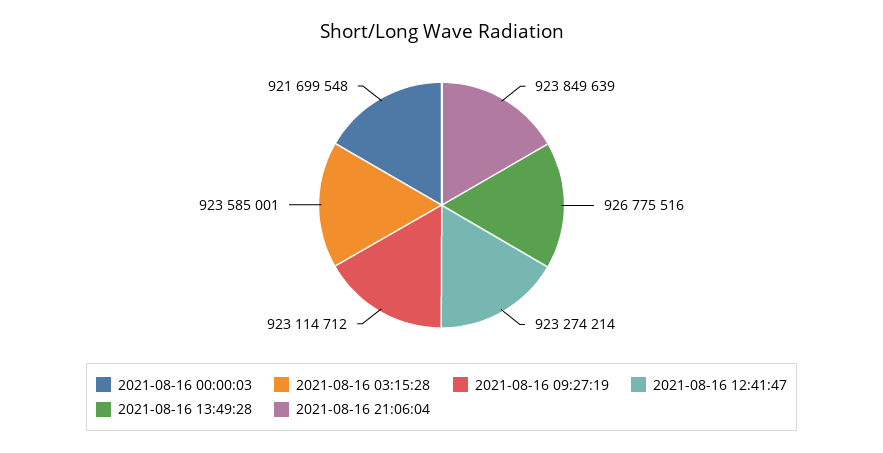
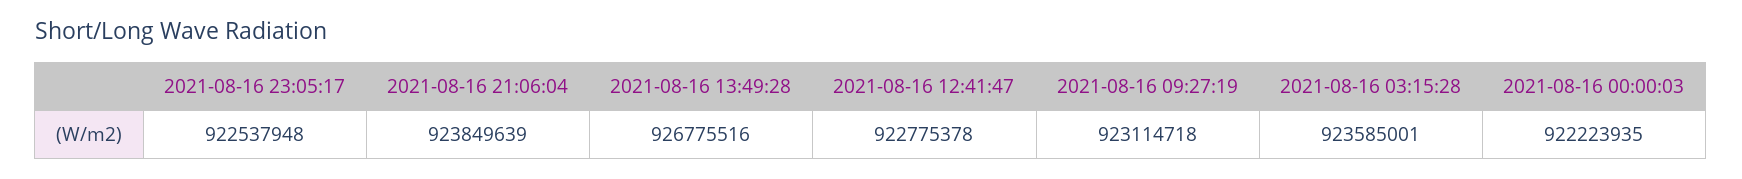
2021-08-16 00:00:03: 921699548 -> 922223935
2021-08-16 09:27:19: 923114712 -> 923114718
2021-08-16 12:41:47: 923274214 -> 922775378
2021-08-16 23:05:17: none -> 922537948

